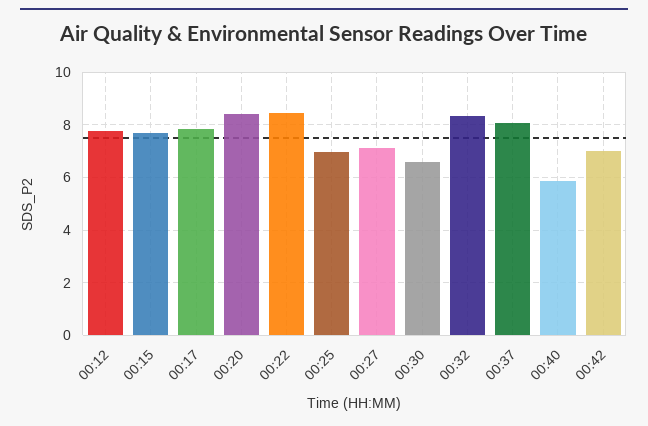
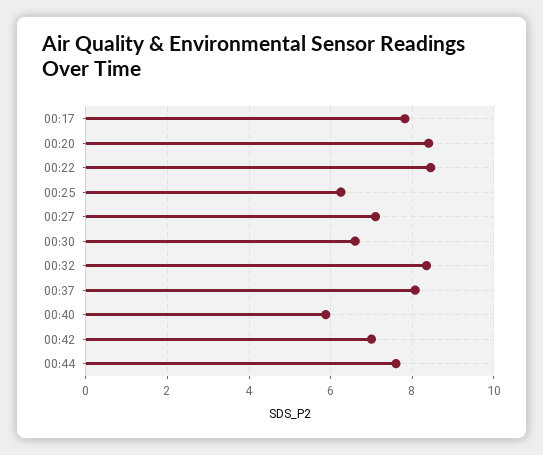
00:12: 7.75 -> none
00:15: 7.75 -> none
00:25: 7 -> 6.2
00:44: none -> 7.6

